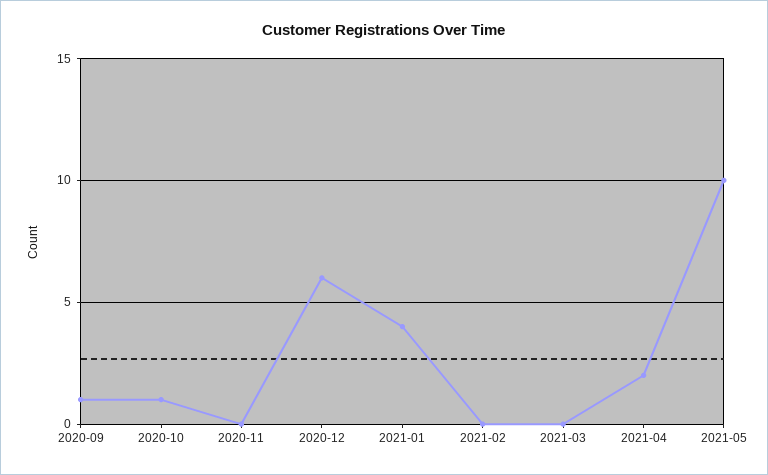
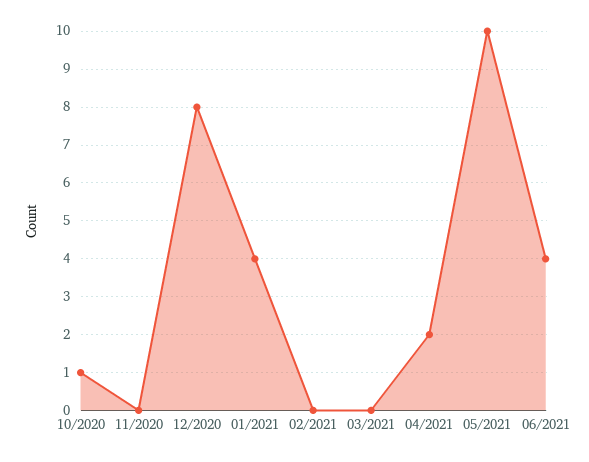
2020-09: 1 -> none
2020-12: 6 -> 8
06/2021: none -> 4

